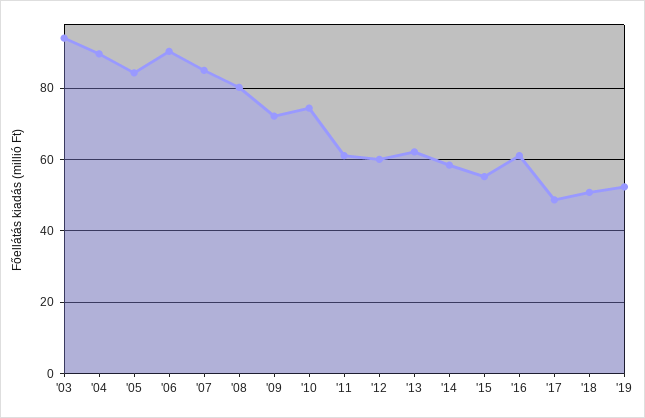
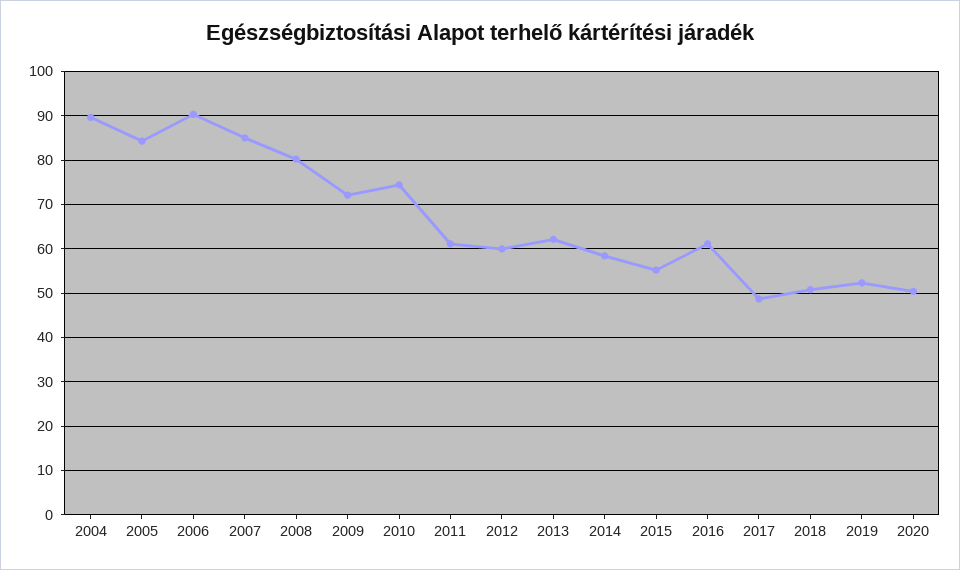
'03: 94 -> none
2020: none -> 50

